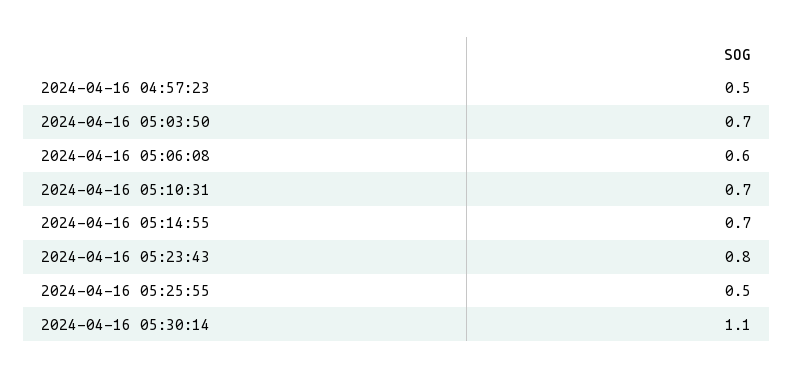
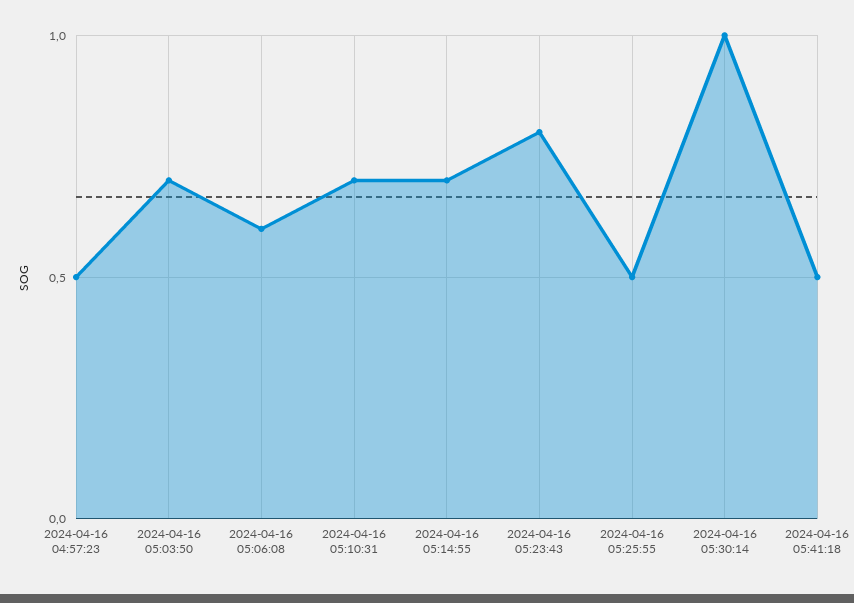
2024-04-16 05:30:14: 1.1 -> 1
2024-04-16 05:41:18: none -> 0.5

